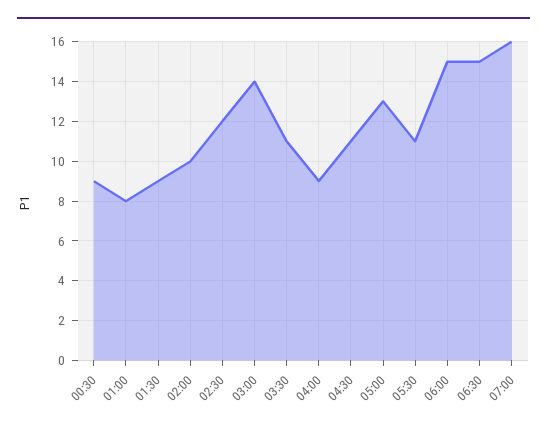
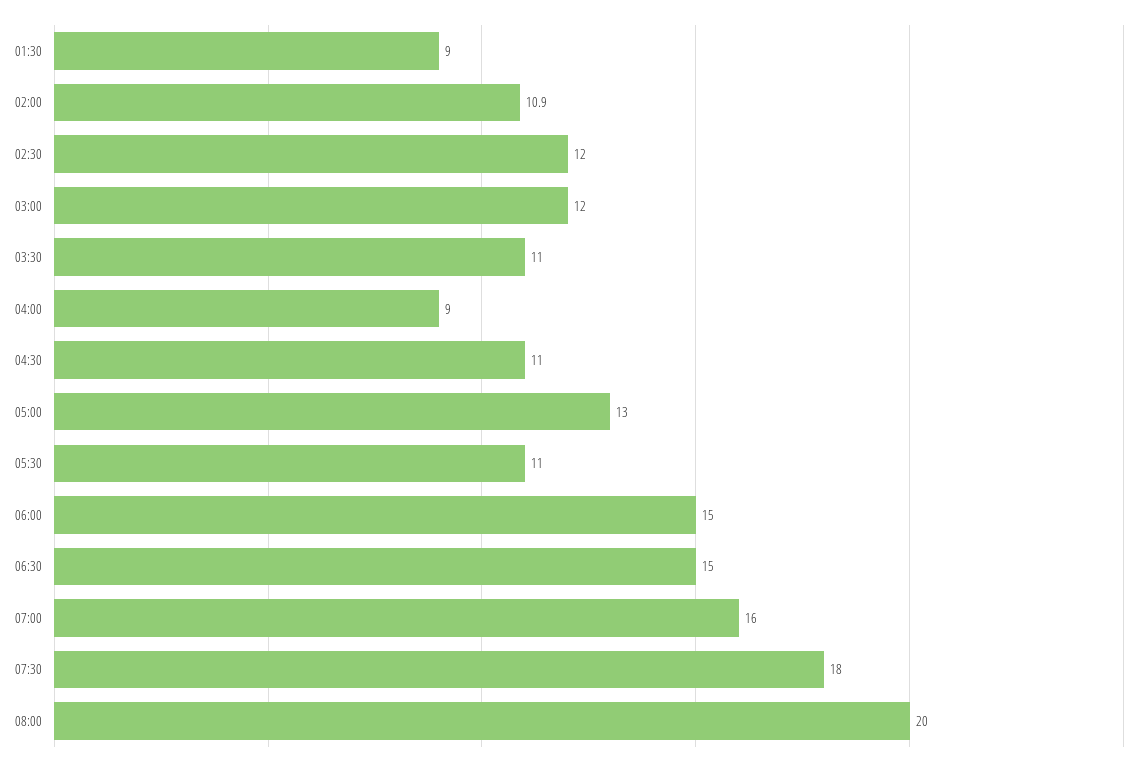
00:30: 9 -> none
01:00: 8 -> none
02:00: 10 -> 10.9
03:00: 14 -> 12
07:30: none -> 18
08:00: none -> 20

